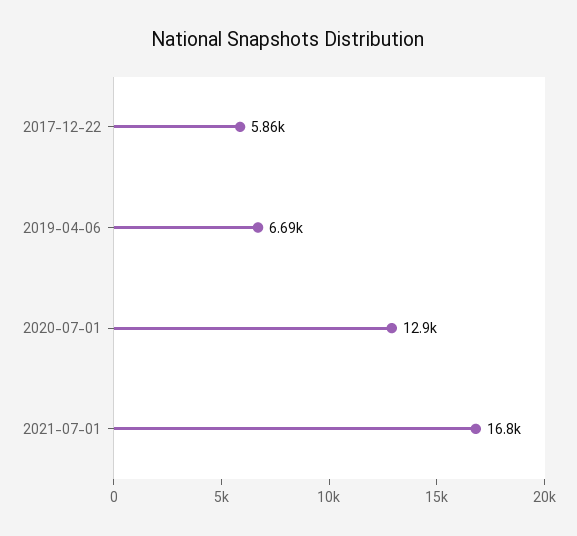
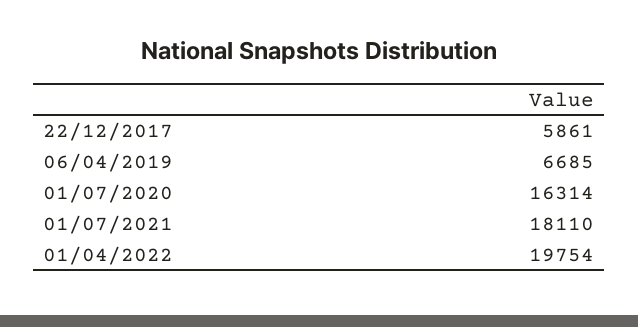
2020-07-01: 12900 -> 16314
2021-07-01: 16800 -> 18110
01/04/2022: none -> 19754

